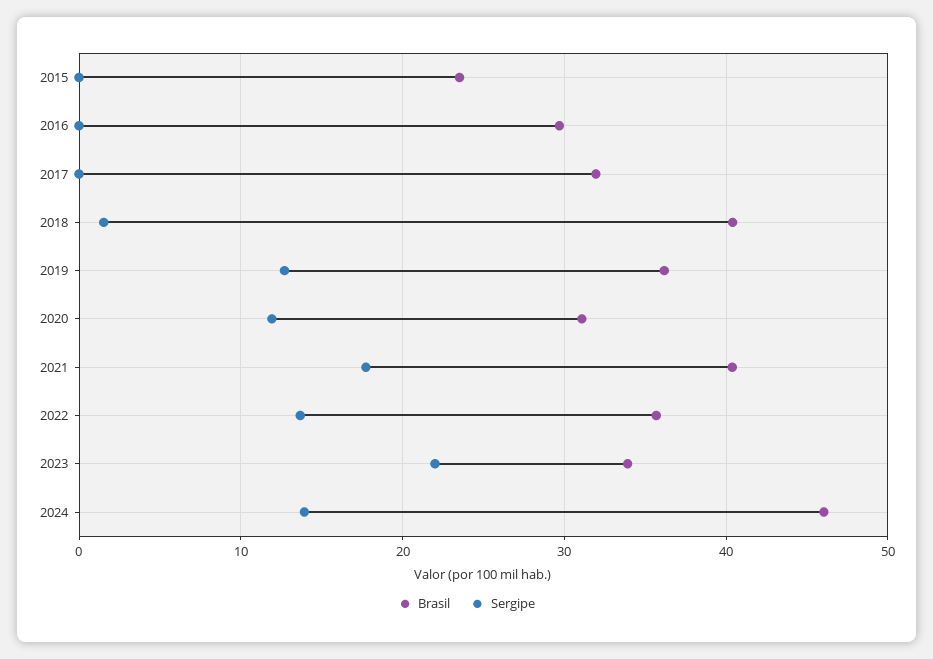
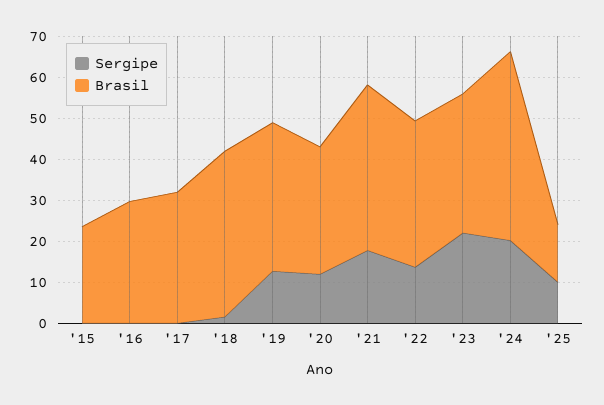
Sergipe, 2024: 14 -> 20
Sergipe, '25: none -> 10
Brasil, '25: none -> 14

